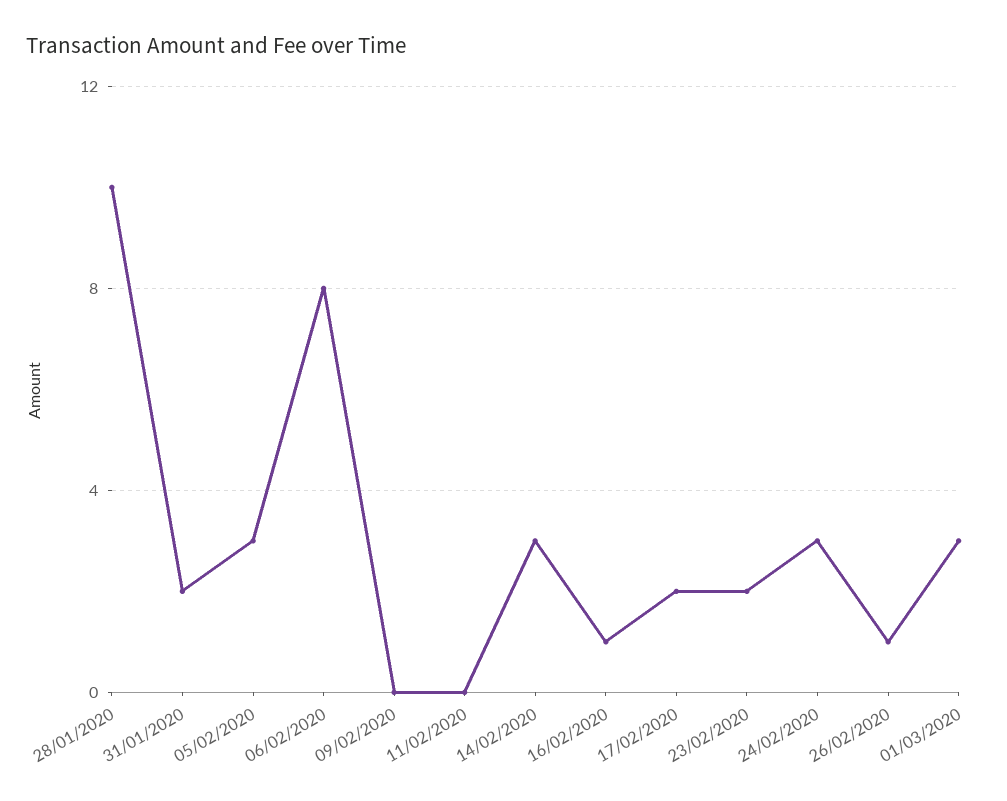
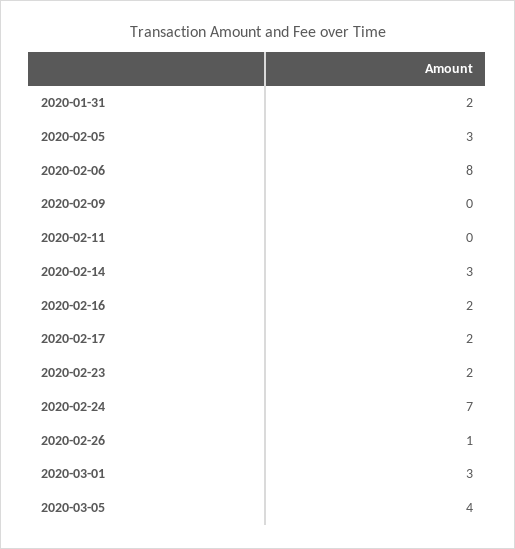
28/01/2020: 10 -> none
16/02/2020: 1 -> 2
24/02/2020: 3 -> 7
2020-03-05: none -> 4

